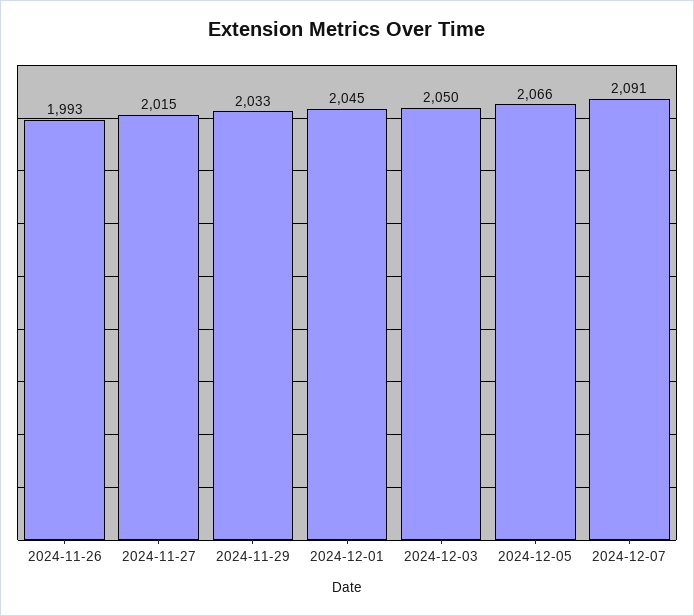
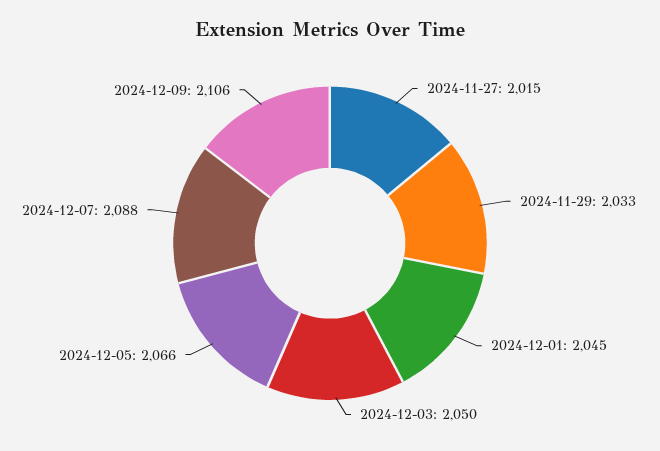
2024-11-26: 1993 -> none
2024-12-07: 2091 -> 2088
2024-12-09: none -> 2106

